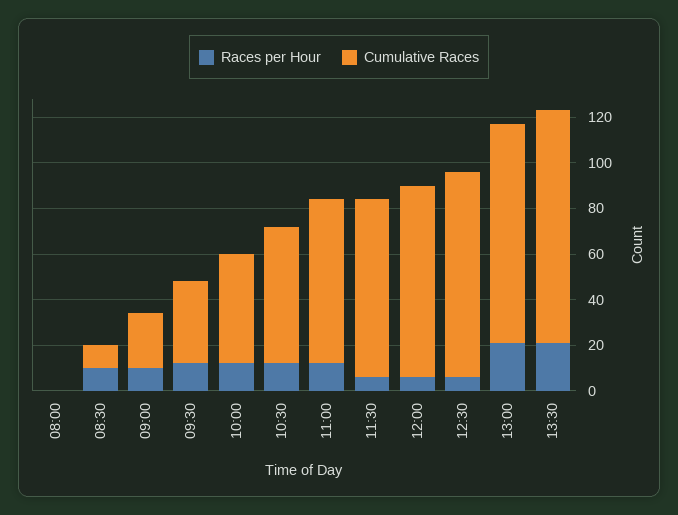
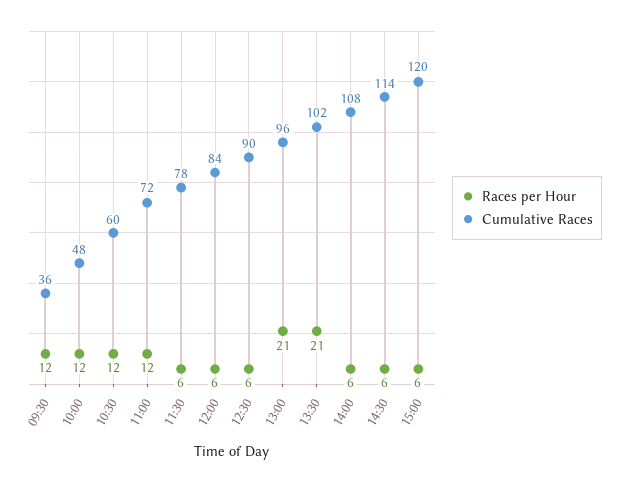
Races per Hour, 08:00: 0 -> none
Cumulative Races, 08:00: 0 -> none
Races per Hour, 08:30: 10 -> none
Cumulative Races, 08:30: 10 -> none
Races per Hour, 09:00: 10 -> none
Cumulative Races, 09:00: 25 -> none
Races per Hour, 14:00: none -> 6
Cumulative Races, 14:00: none -> 108
Races per Hour, 14:30: none -> 6
Cumulative Races, 14:30: none -> 114
Races per Hour, 15:00: none -> 6
Cumulative Races, 15:00: none -> 120

